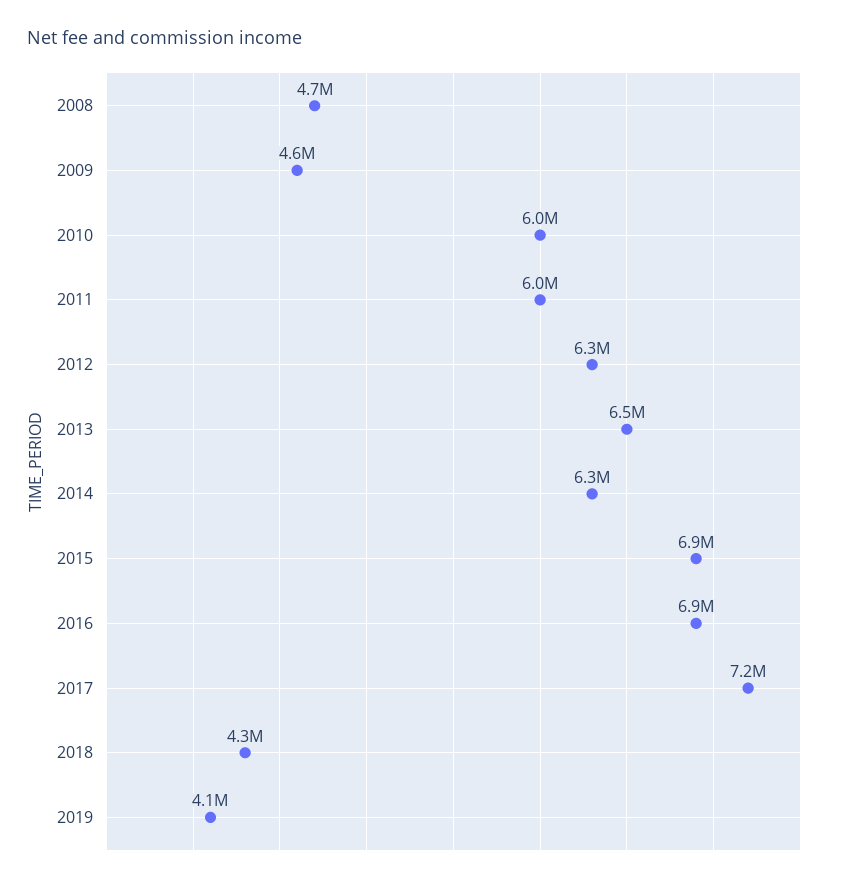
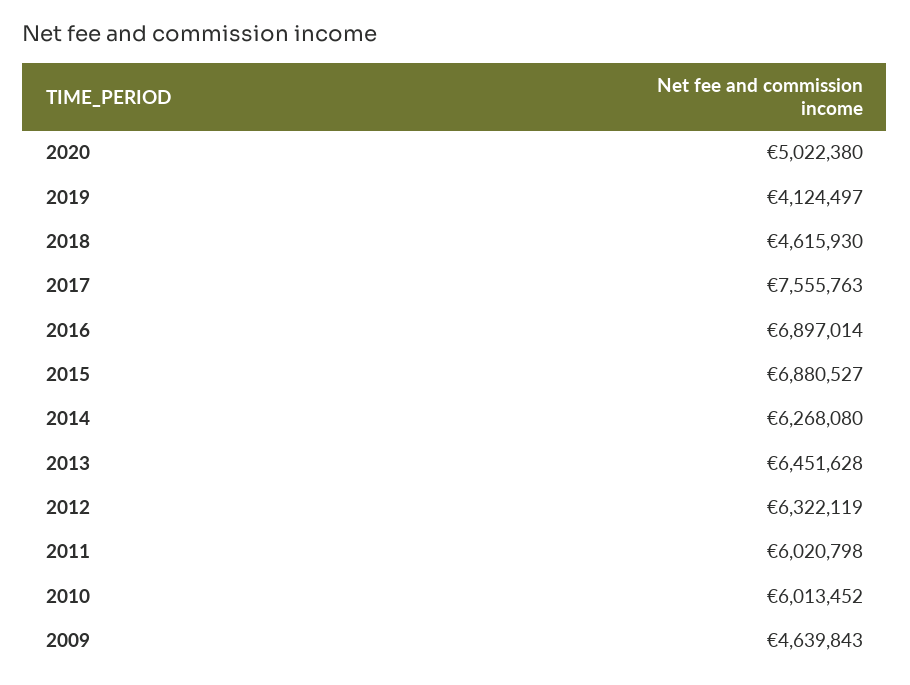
2008: 4700000 -> none
2017: 7200000 -> 7555763
2018: 4300000 -> 4615930
2020: none -> 5022380

